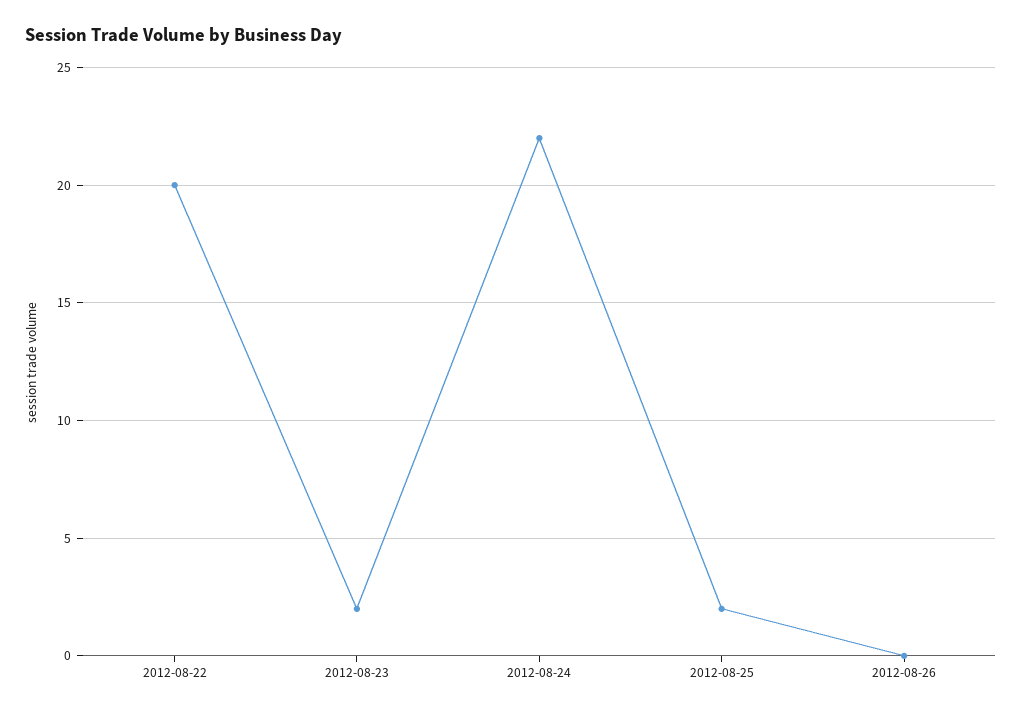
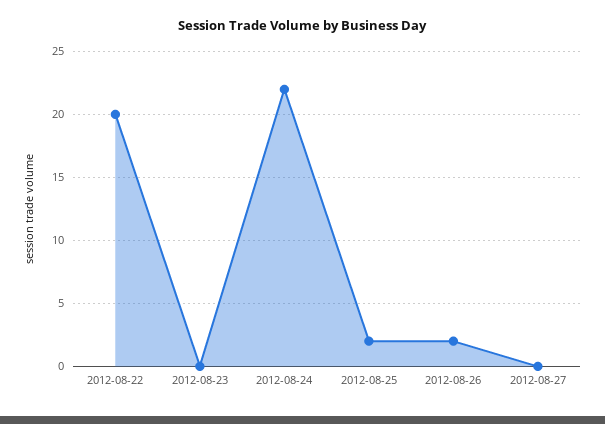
2012-08-23: 2 -> 0
2012-08-26: 0 -> 2
2012-08-27: none -> 0

